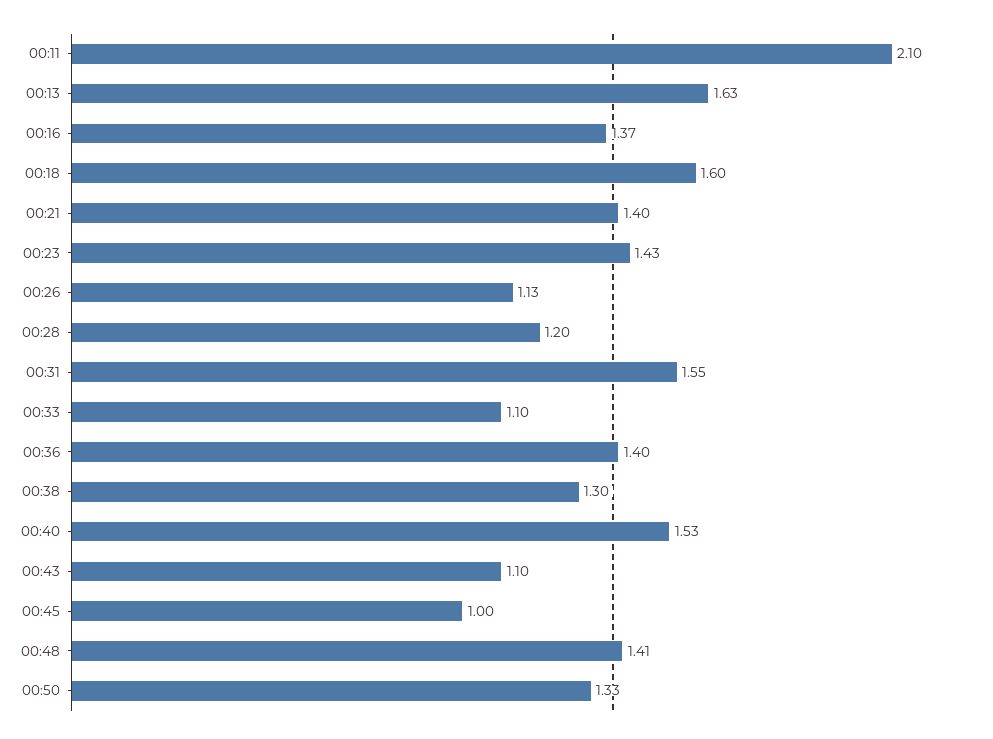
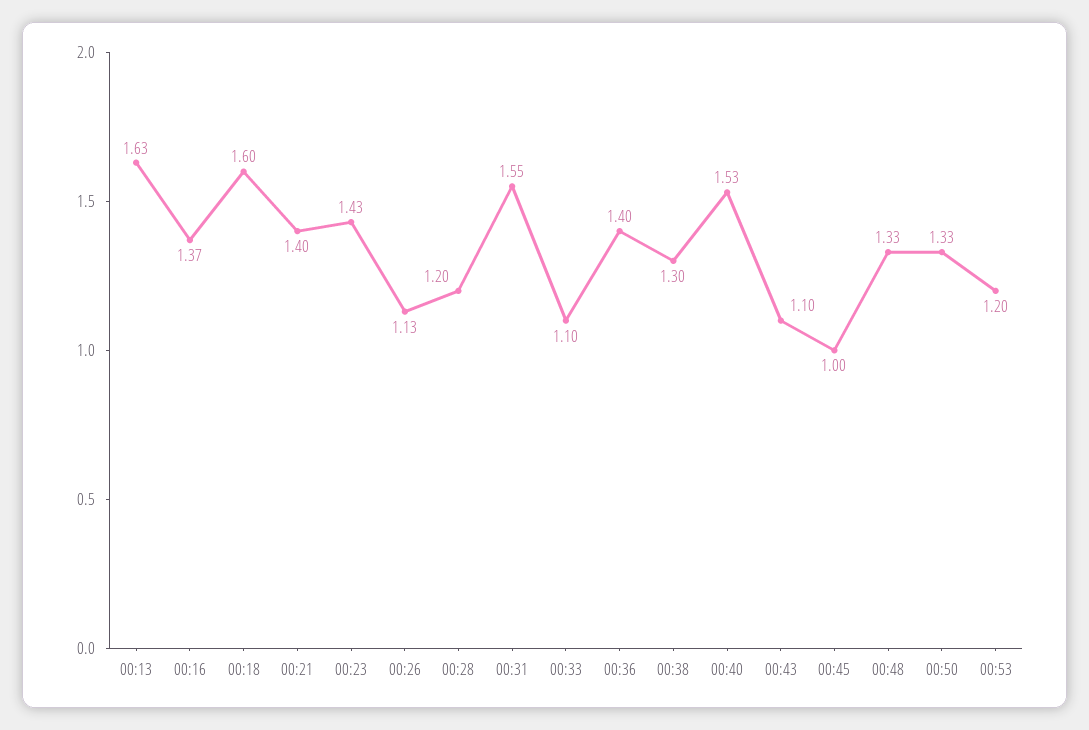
00:11: 2.1 -> none
00:48: 1.41 -> 1.33
00:53: none -> 1.2

